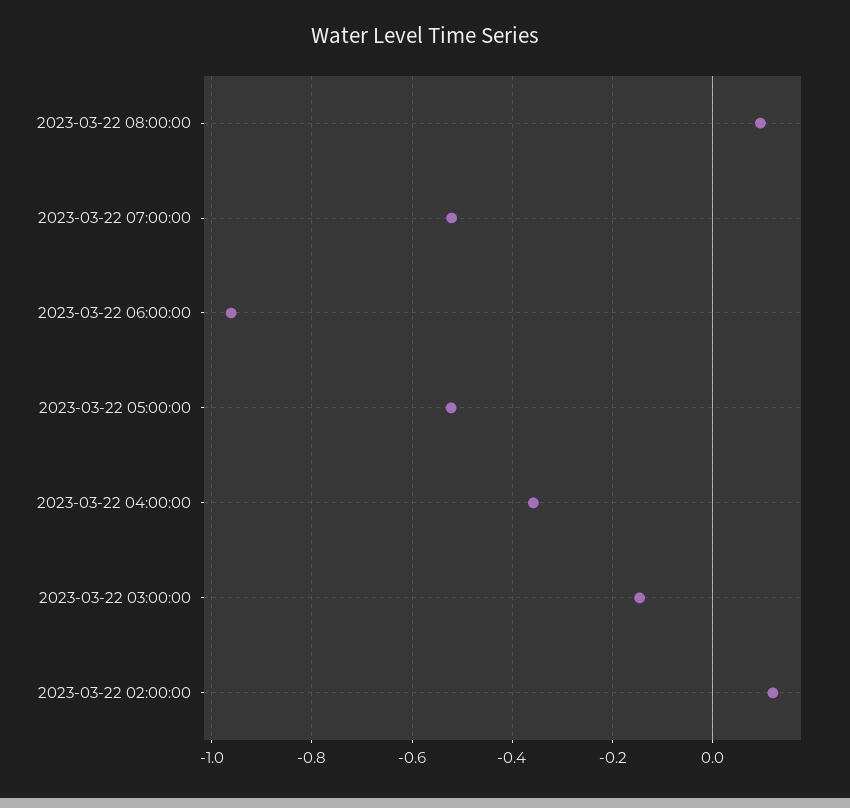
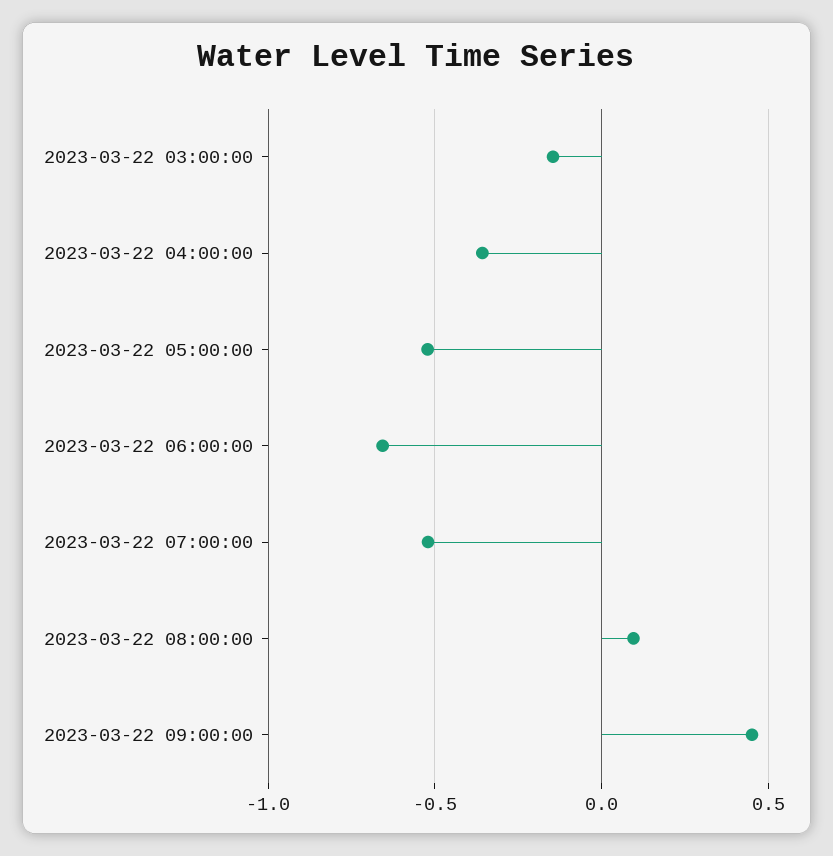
2023-03-22 06:00:00: -0.96 -> -0.65
2023-03-22 02:00:00: 0.12 -> none
2023-03-22 09:00:00: none -> 0.45

